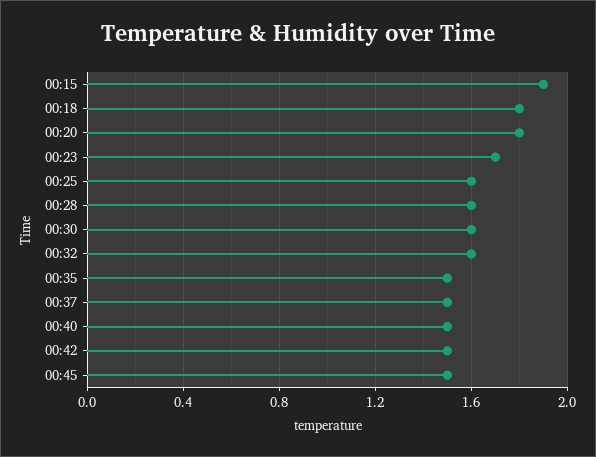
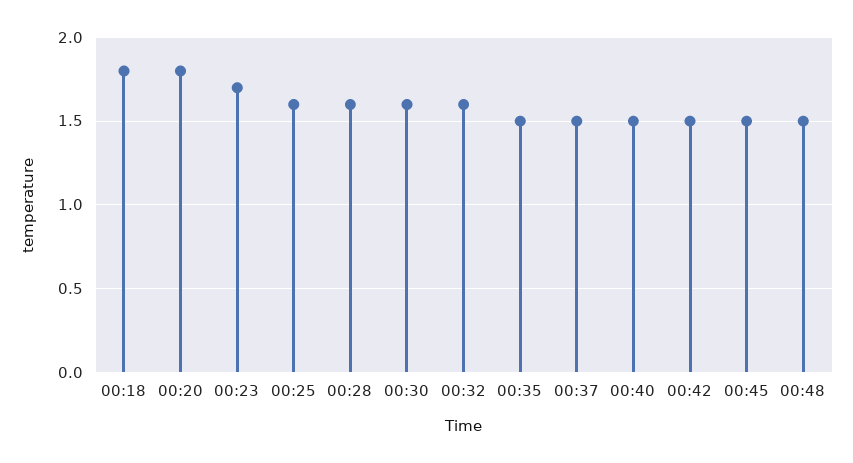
00:15: 1.9 -> none
00:48: none -> 1.5

